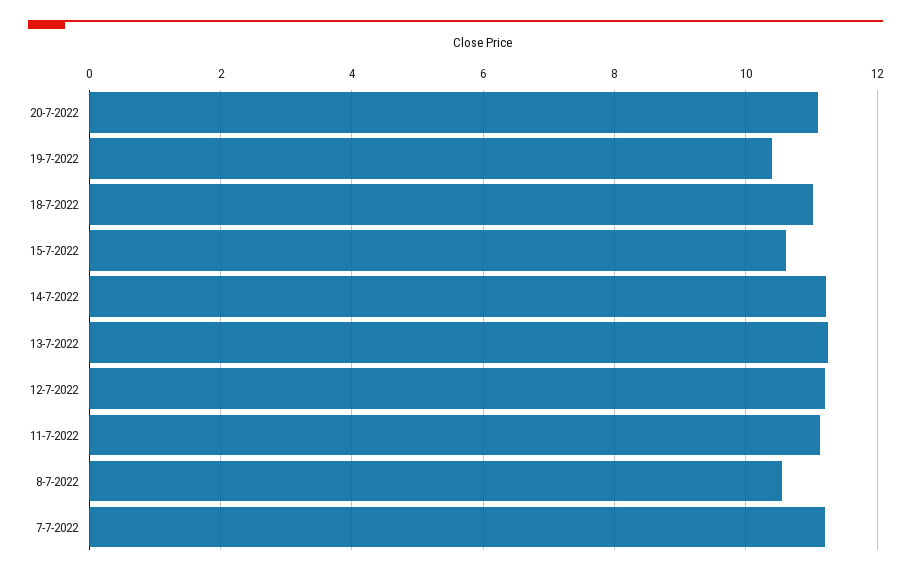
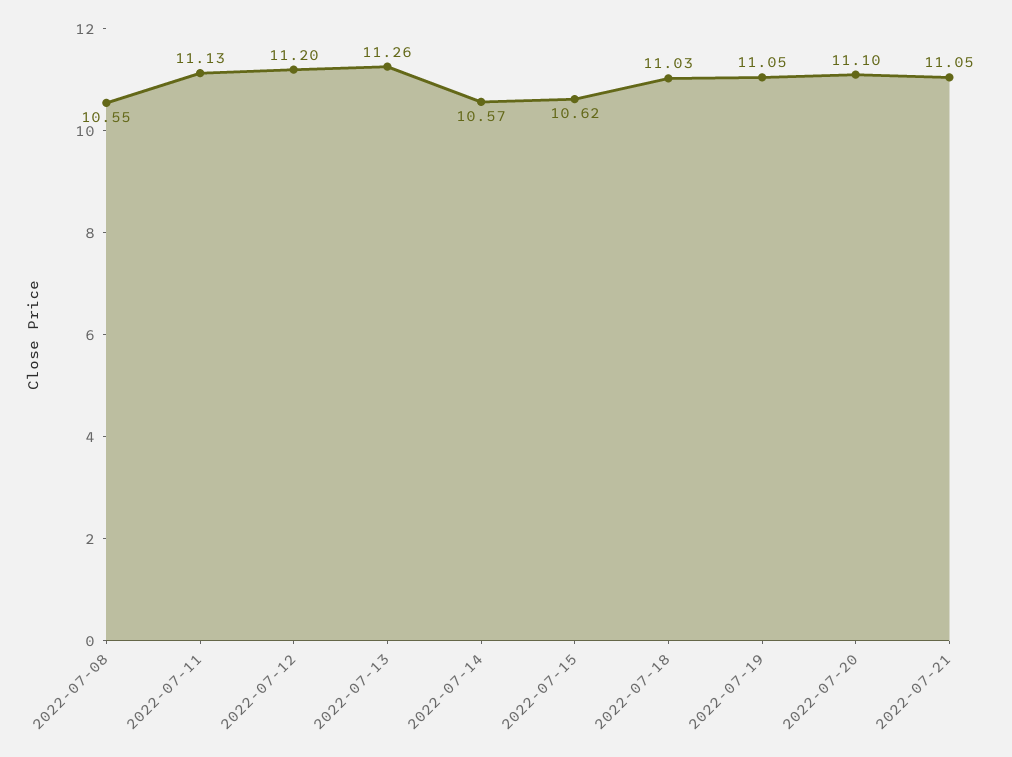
19-7-2022: 10.4 -> 11.05
14-7-2022: 11.2 -> 10.57
7-7-2022: 11.2 -> none
2022-07-21: none -> 11.05

